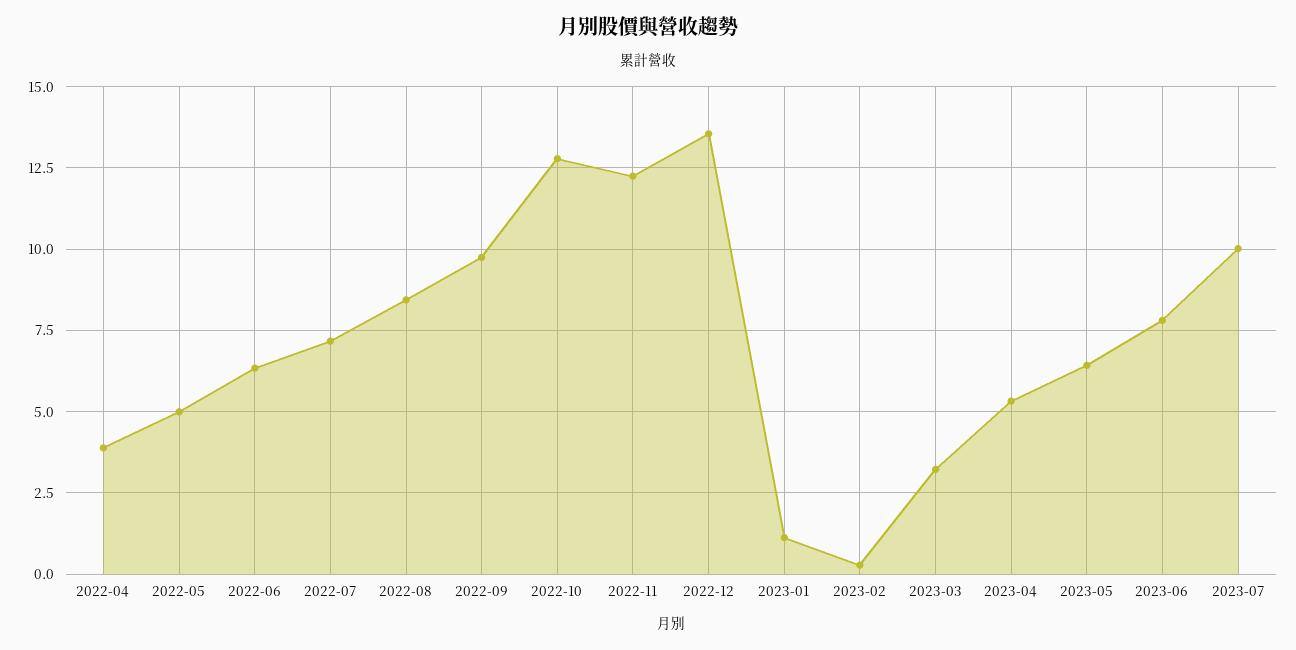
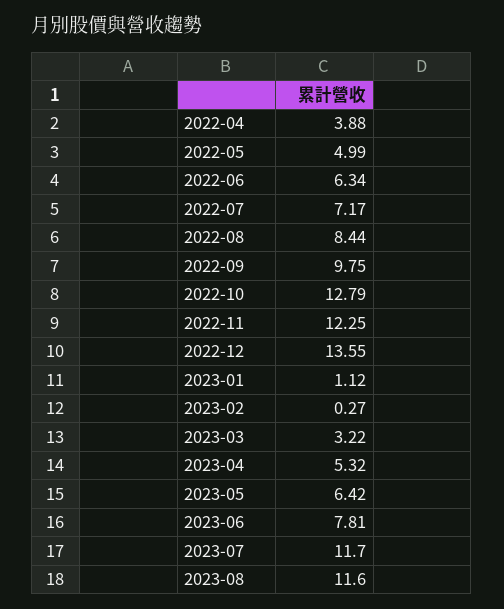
2023-07: 10 -> 11.7
2023-08: none -> 11.6

